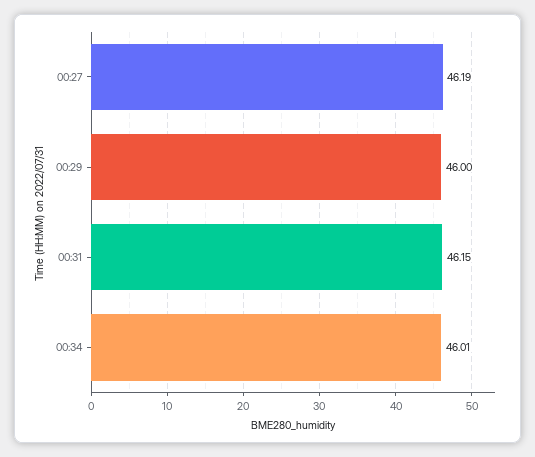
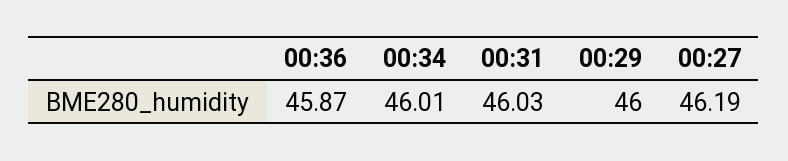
00:31: 46.15 -> 46.03
00:36: none -> 45.87

